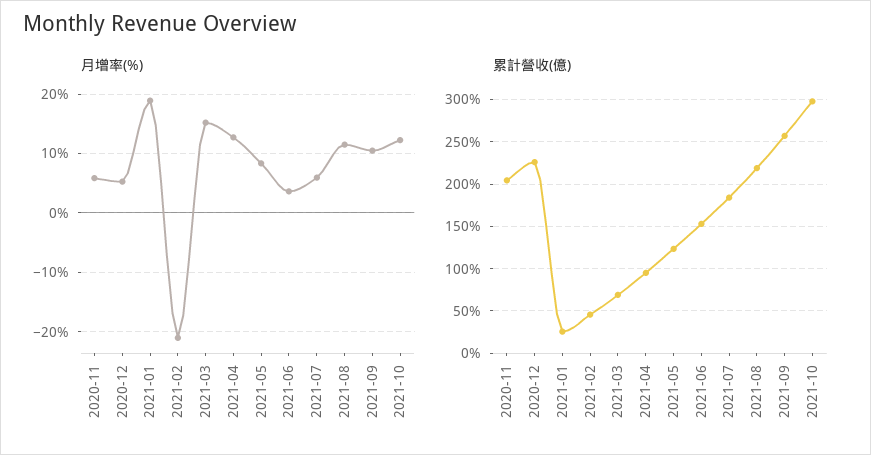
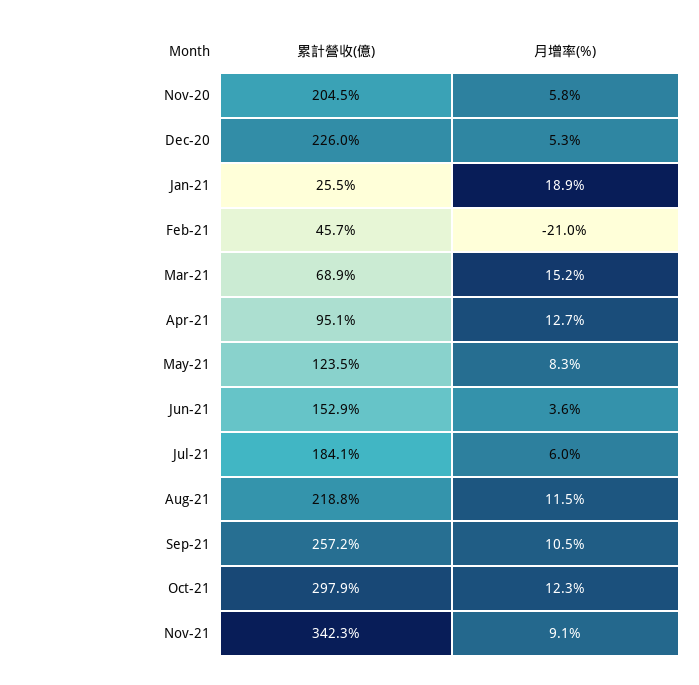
累計營收(億), Nov-21: none -> 342.3
月增率(%), Nov-21: none -> 9.1

